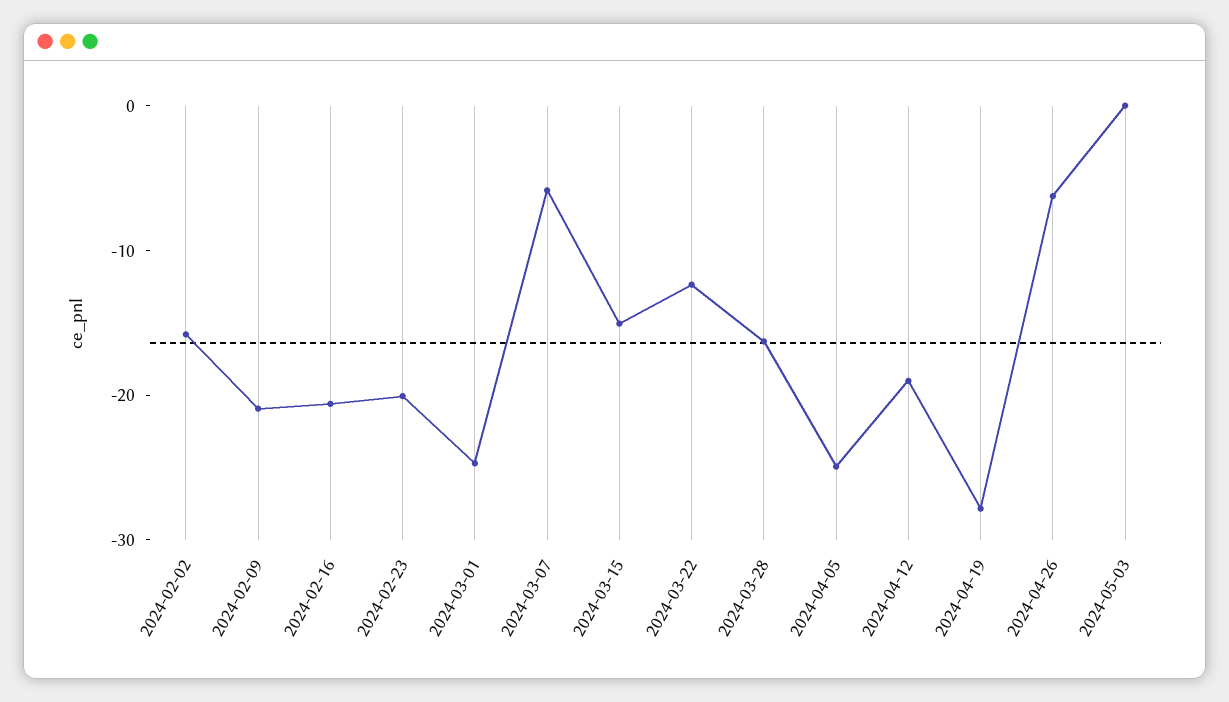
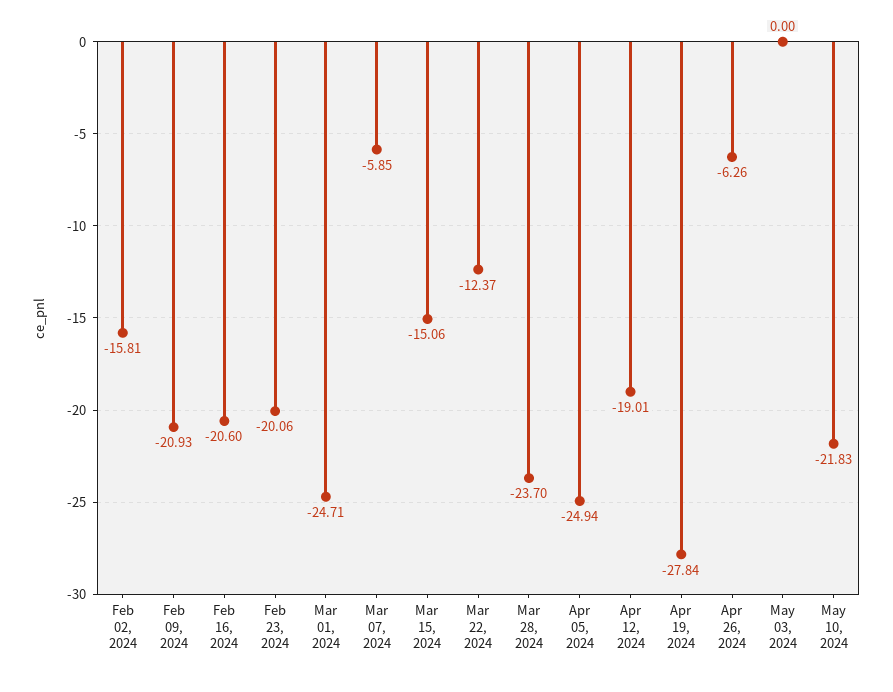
2024-03-28: -16 -> -23.7
May 10, 2024: none -> -21.83

